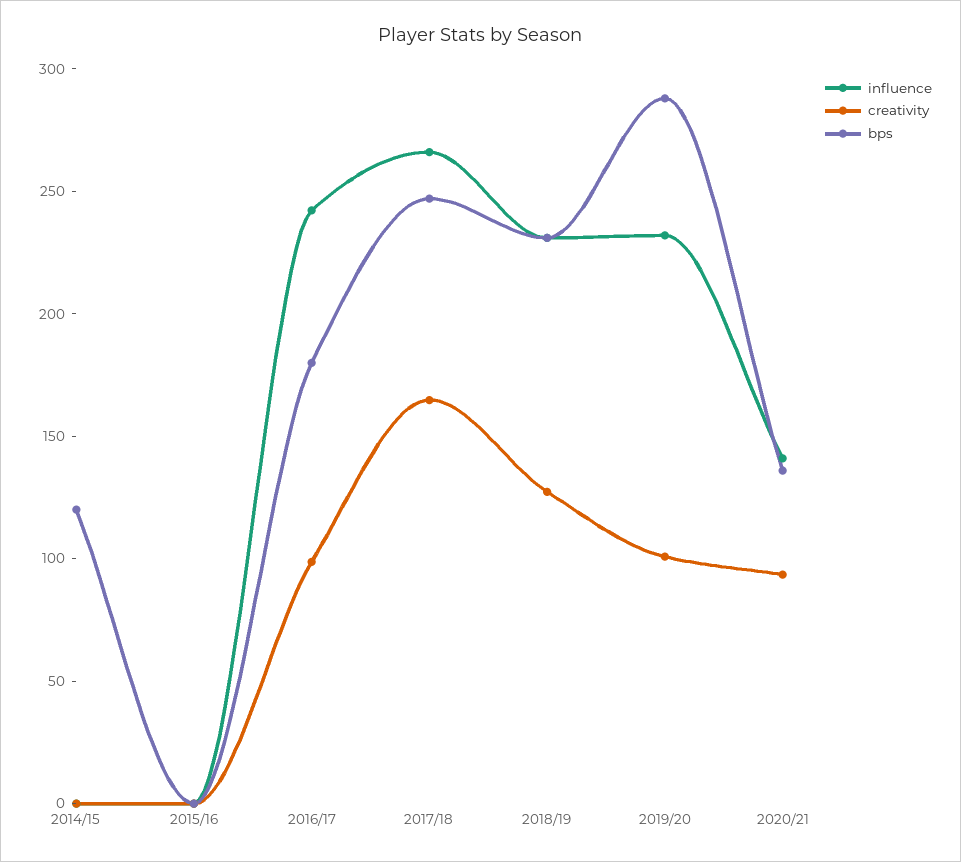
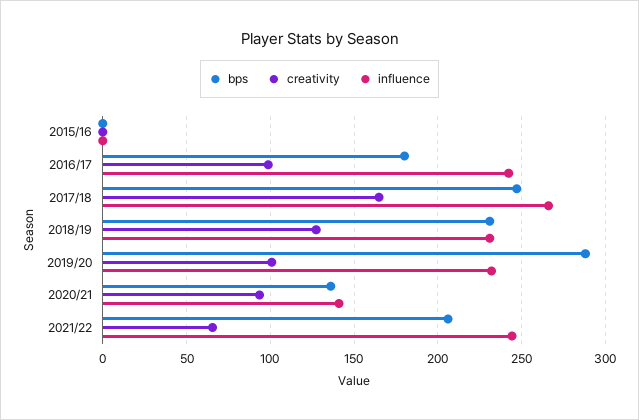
influence, 2014/15: 0 -> none
creativity, 2014/15: 0 -> none
bps, 2014/15: 120 -> none
bps, 2021/22: none -> 205
creativity, 2021/22: none -> 65
influence, 2021/22: none -> 245

